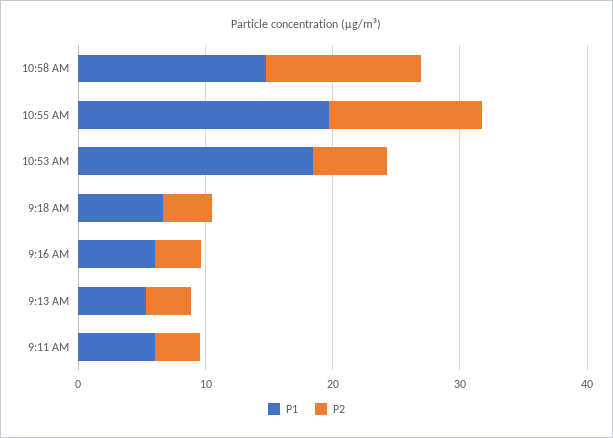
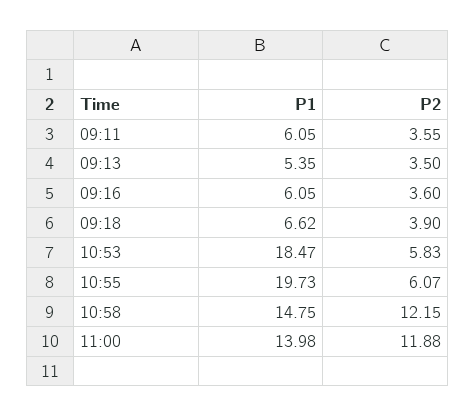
P2, 10:55 AM: 12 -> 6.07
P1, 11:00: none -> 13.98
P2, 11:00: none -> 11.88

